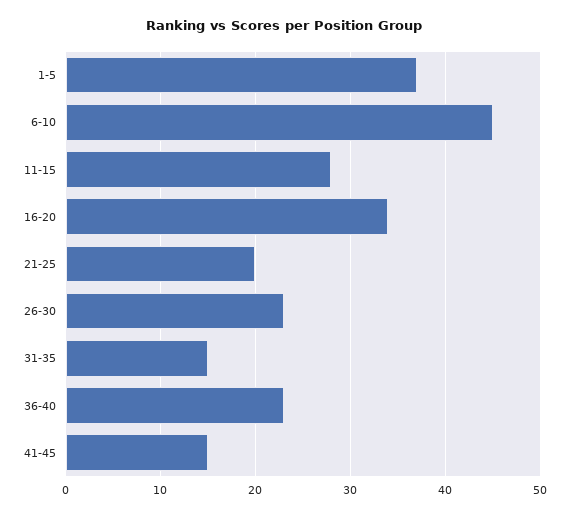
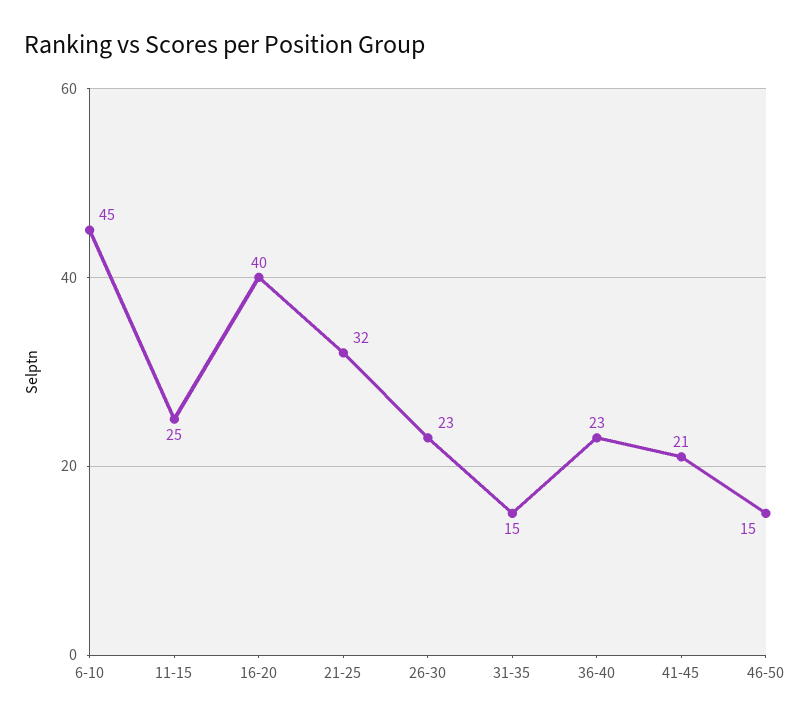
1-5: 37 -> none
11-15: 28 -> 25
16-20: 34 -> 40
21-25: 20 -> 32
41-45: 15 -> 21
46-50: none -> 15

